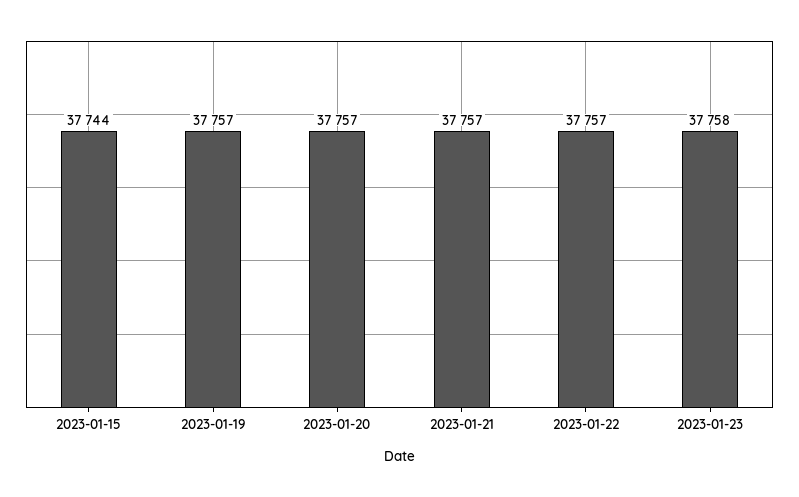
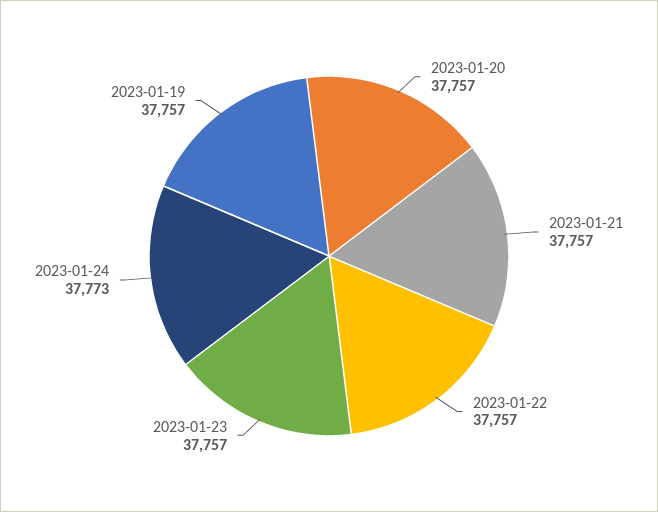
2023-01-15: 37744 -> none
2023-01-23: 37758 -> 37757
2023-01-24: none -> 37773

